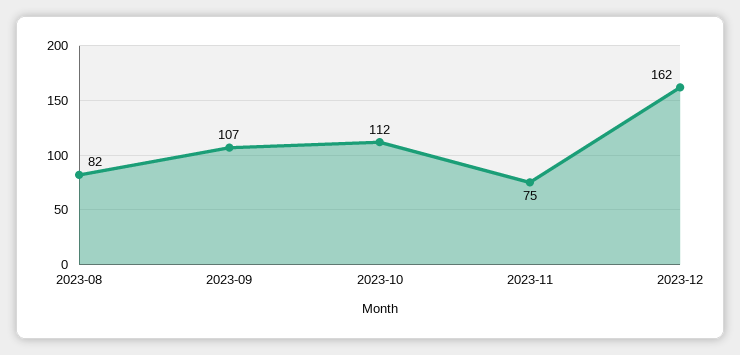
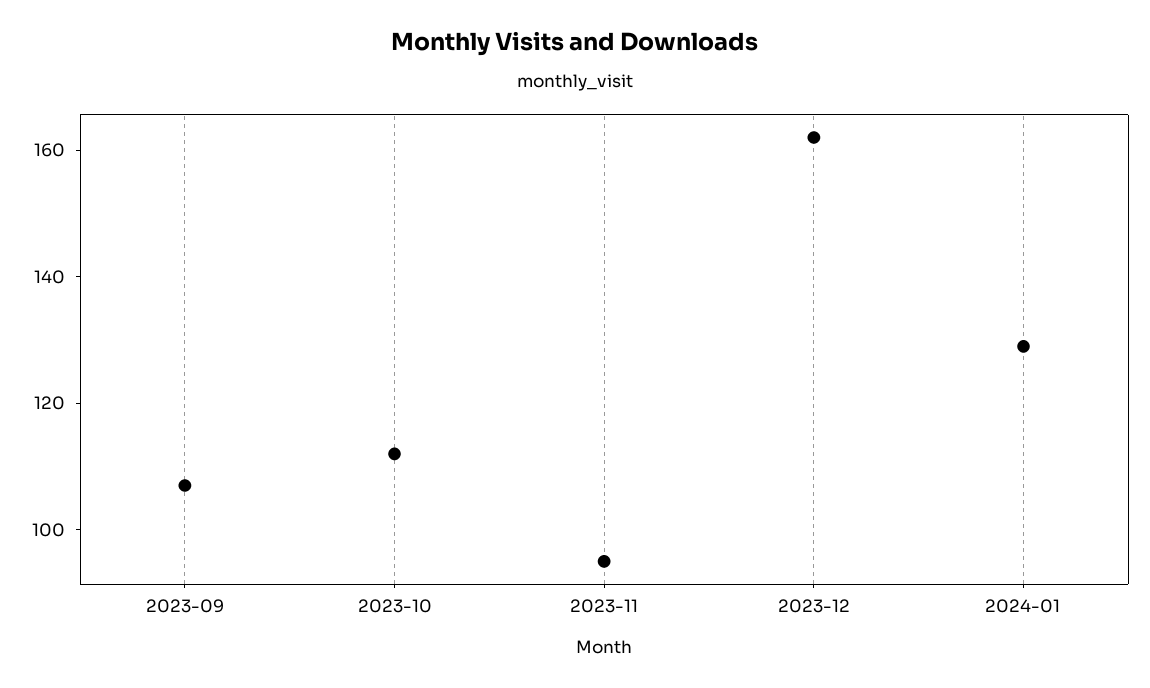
2023-08: 82 -> none
2023-11: 75 -> 95
2024-01: none -> 130

